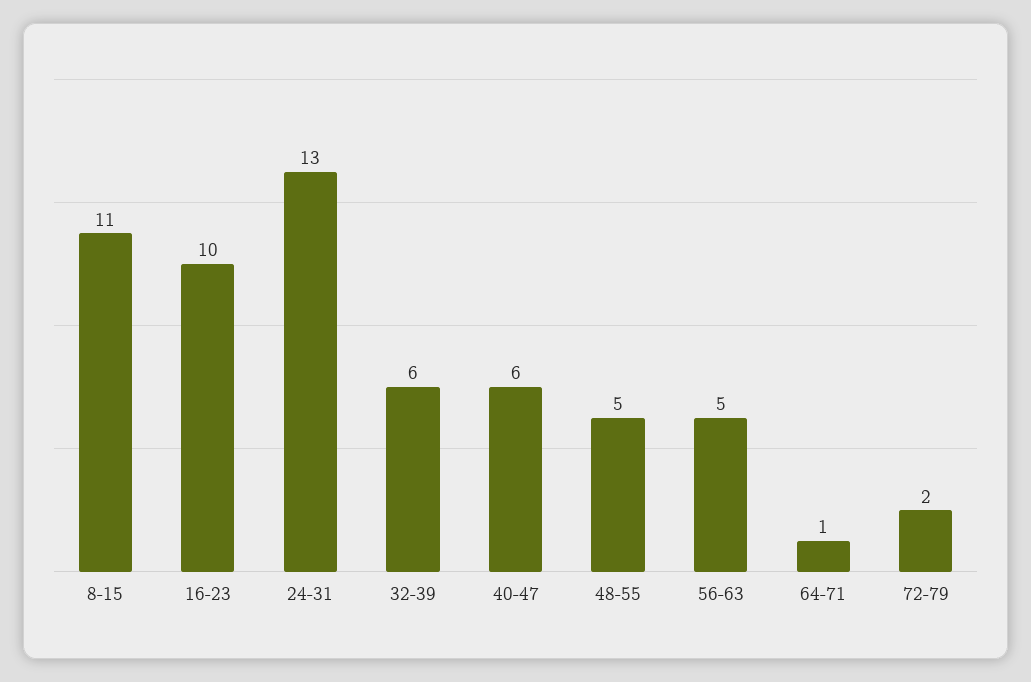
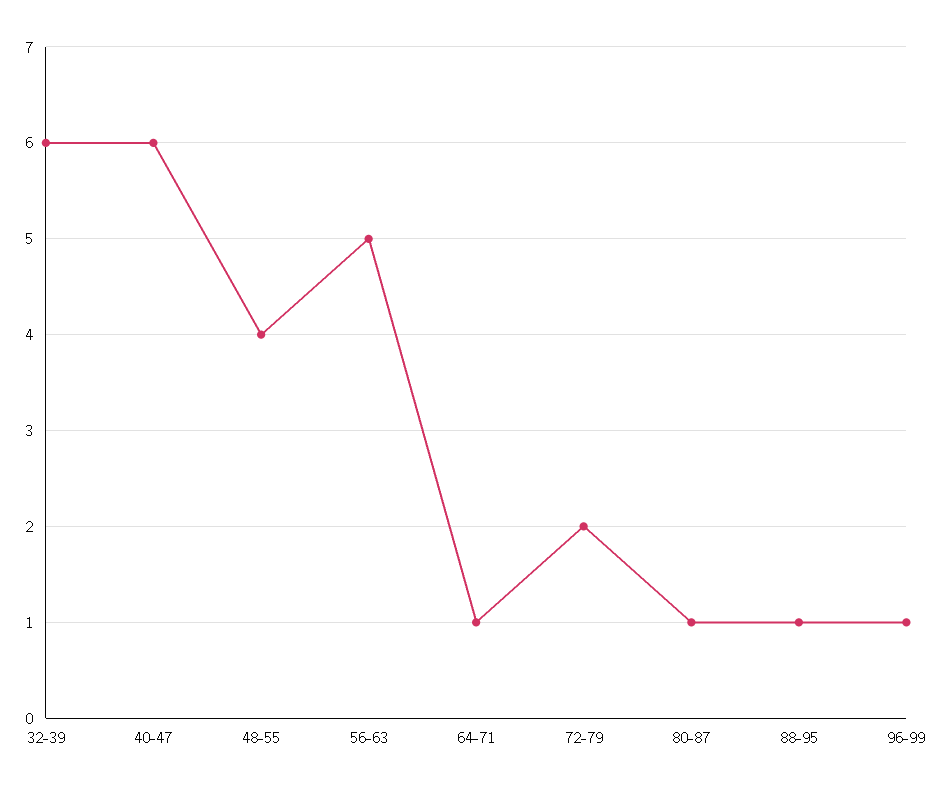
8-15: 11 -> none
16-23: 10 -> none
24-31: 13 -> none
48-55: 5 -> 4
80-87: none -> 1
88-95: none -> 1
96-99: none -> 1

